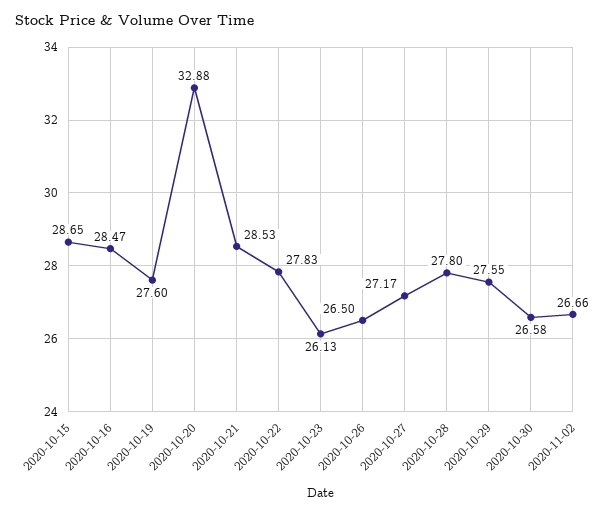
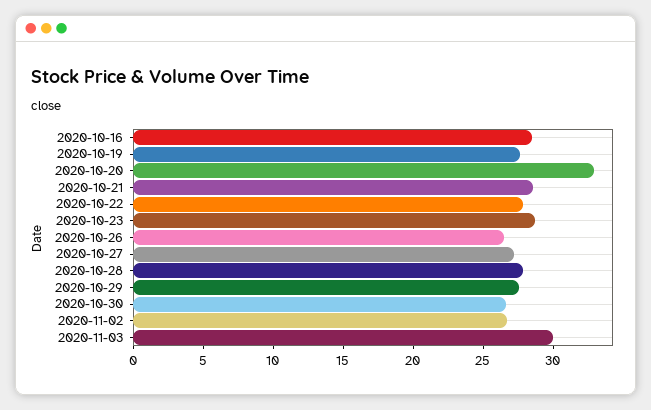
2020-10-15: 28.65 -> none
2020-10-23: 26.13 -> 29
2020-11-03: none -> 30

